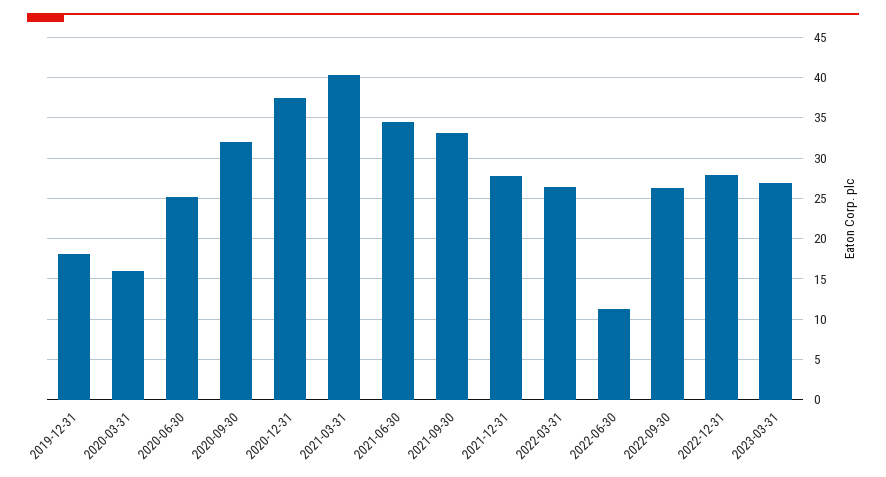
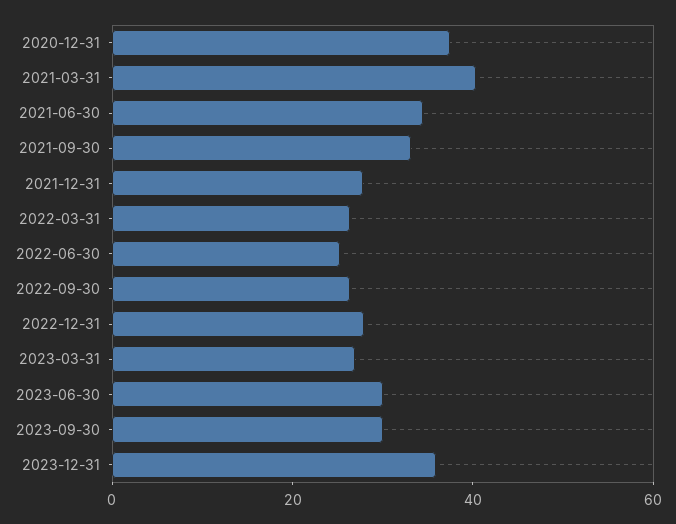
2019-12-31: 18 -> none
2020-03-31: 16 -> none
2020-06-30: 25 -> none
2020-09-30: 32 -> none
2022-06-30: 11 -> 25
2023-06-30: none -> 30
2023-09-30: none -> 30
2023-12-31: none -> 35

